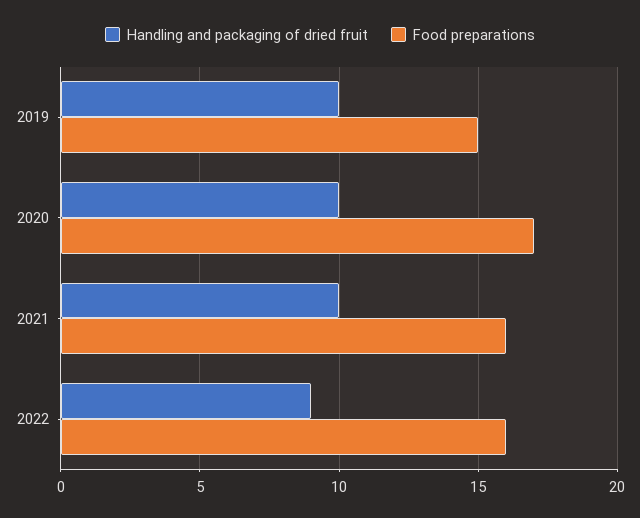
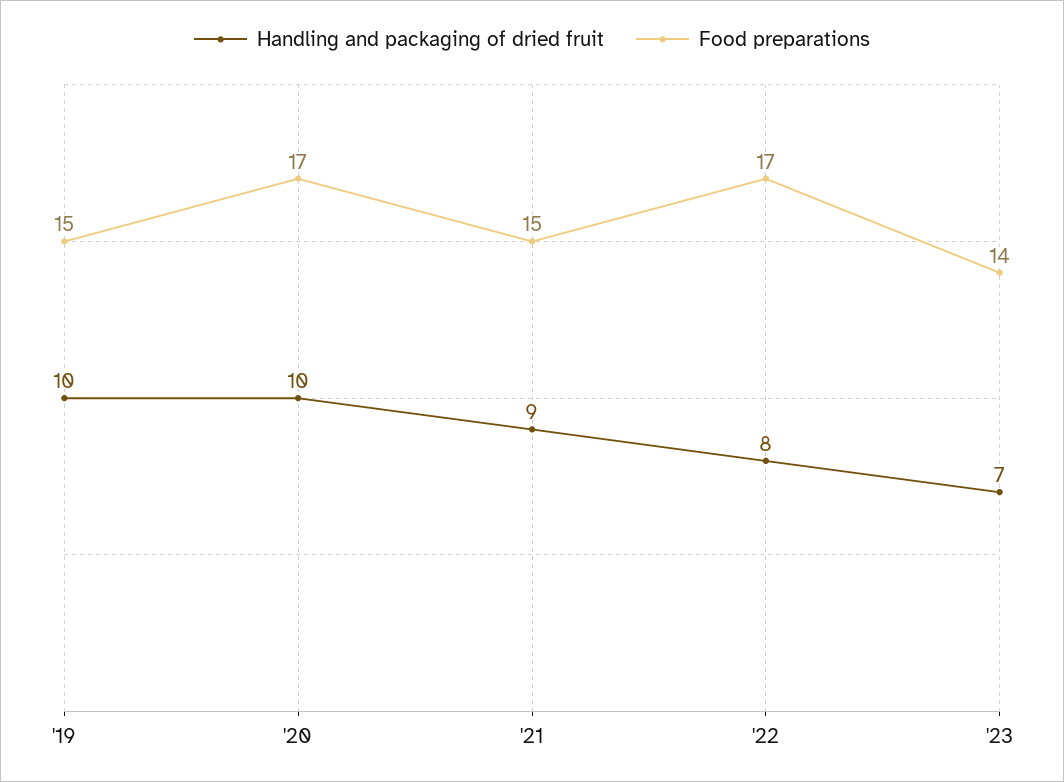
Handling and packaging of dried fruit, 2021: 10 -> 9
Food preparations, 2021: 16 -> 15
Handling and packaging of dried fruit, 2022: 9 -> 8
Food preparations, 2022: 16 -> 17
Handling and packaging of dried fruit, '23: none -> 7
Food preparations, '23: none -> 14

